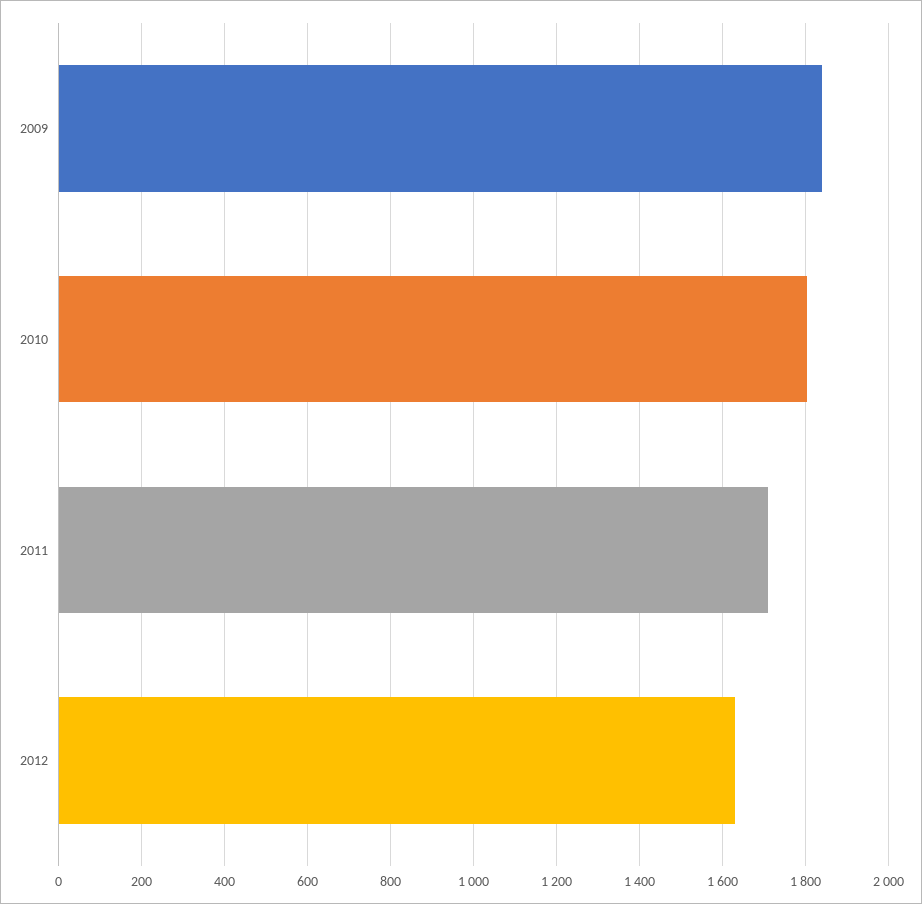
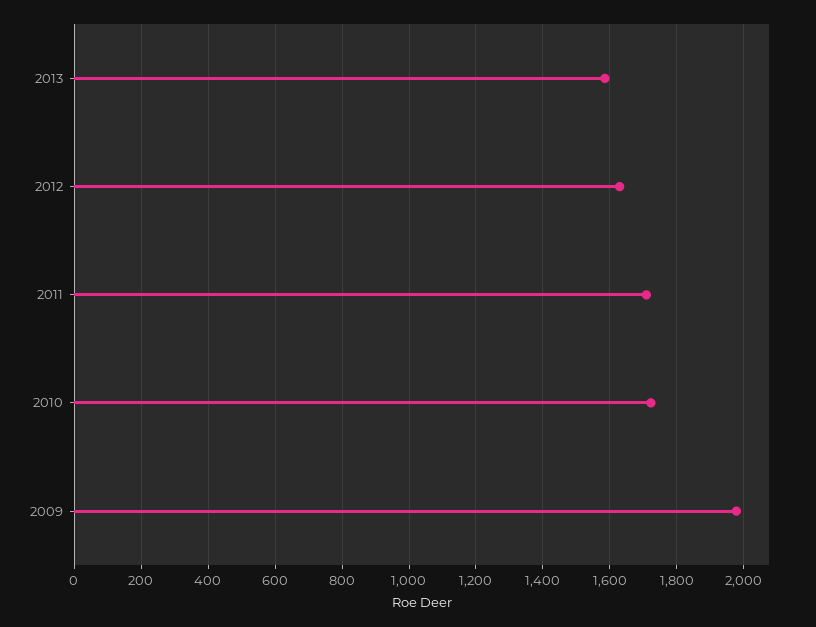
2009: 1840 -> 1980
2010: 1800 -> 1720
2013: none -> 1580

